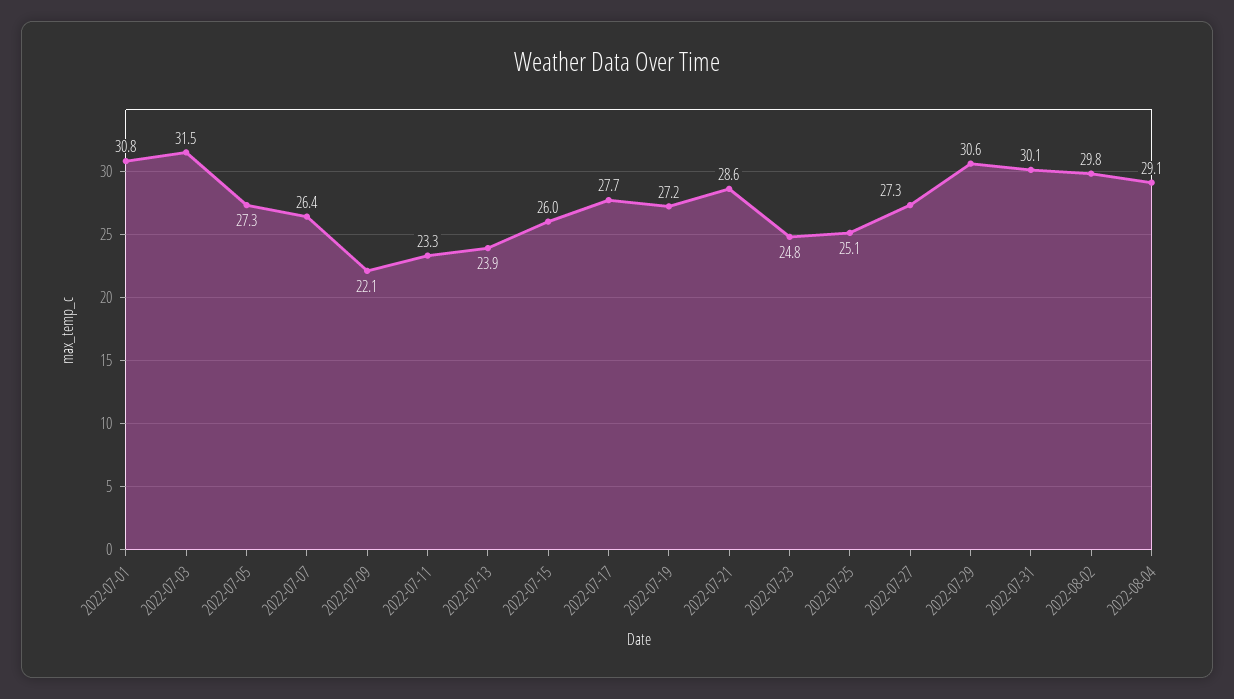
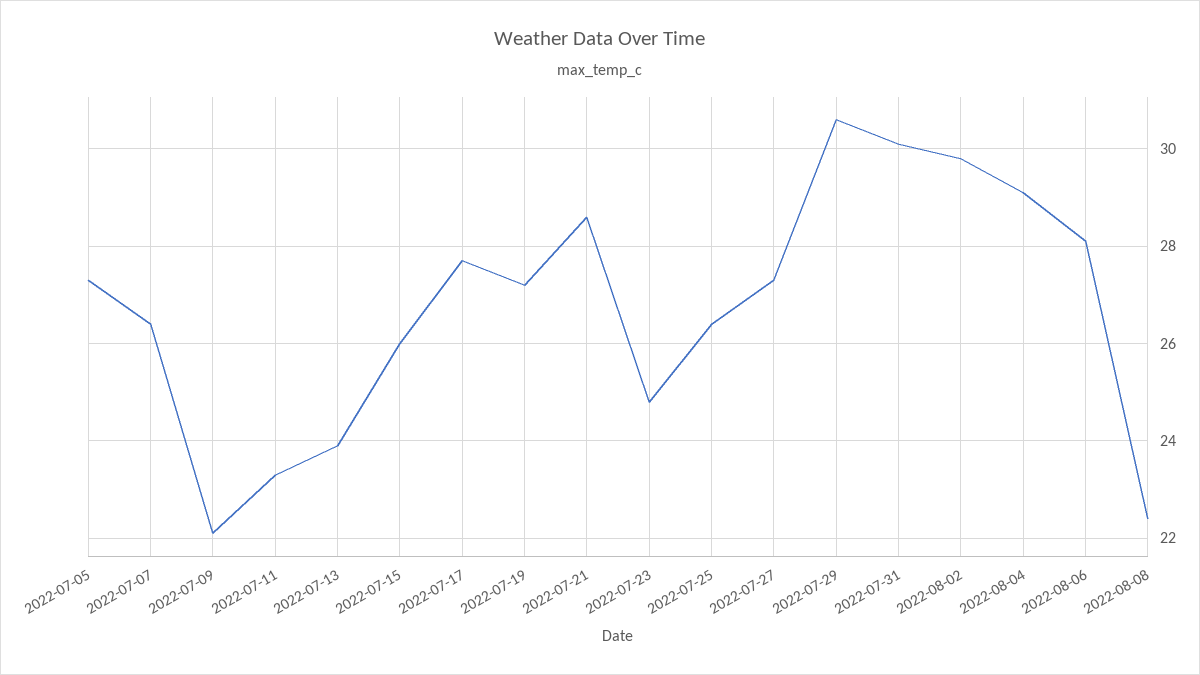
2022-07-01: 30.8 -> none
2022-07-03: 31.5 -> none
2022-07-25: 25.1 -> 26.5
2022-08-06: none -> 28
2022-08-08: none -> 22.5

